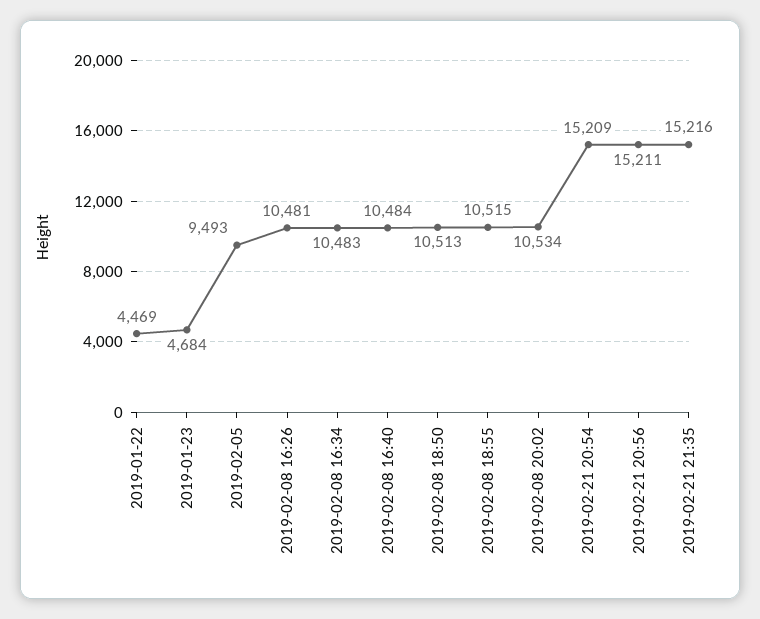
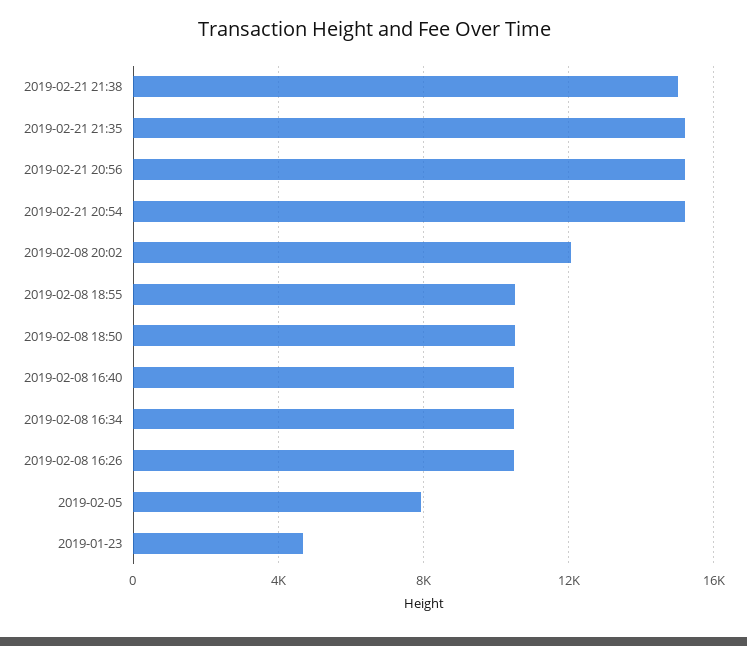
2019-01-22: 4469 -> none
2019-02-05: 9493 -> 8000
2019-02-08 20:02: 10534 -> 12000
2019-02-21 21:38: none -> 15000

